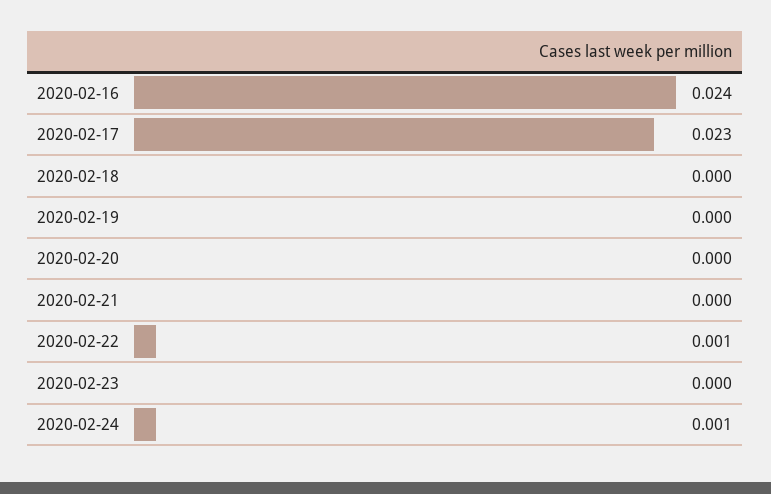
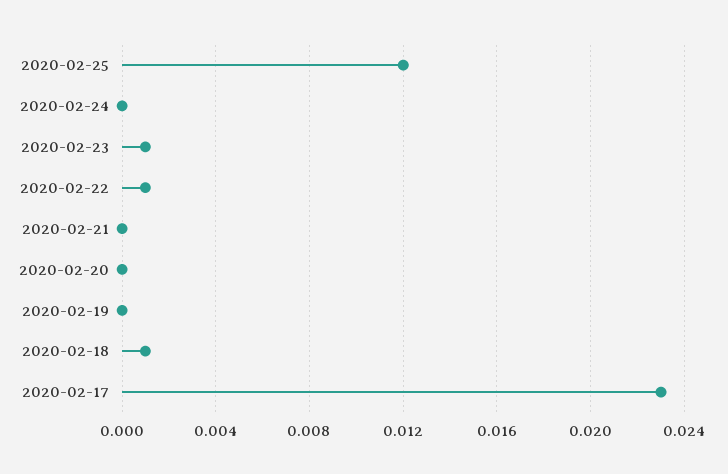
2020-02-16: 0.024 -> none
2020-02-18: 0 -> 0.001
2020-02-23: 0 -> 0.001
2020-02-24: 0.001 -> 0
2020-02-25: none -> 0.012

